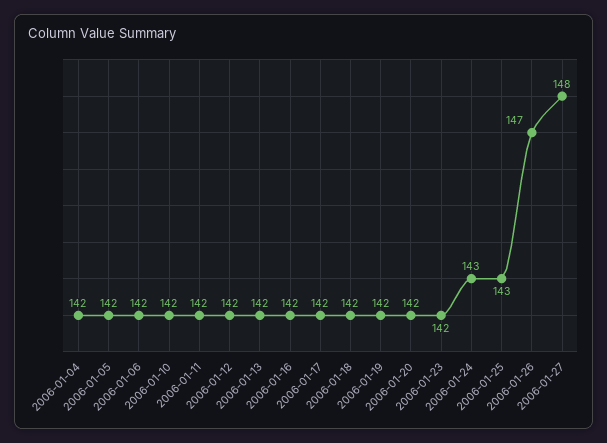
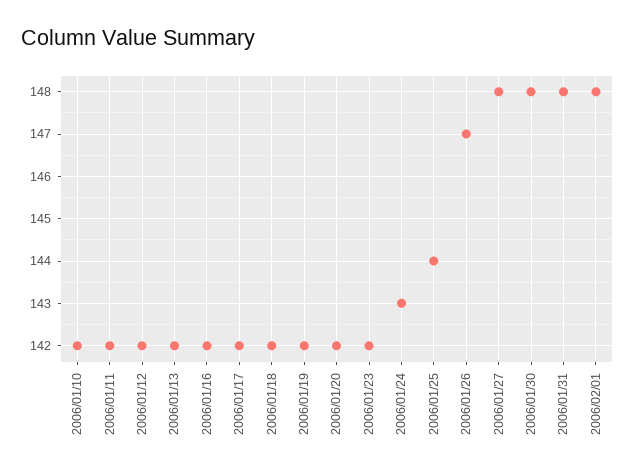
2006-01-04: 142 -> none
2006-01-05: 142 -> none
2006-01-06: 142 -> none
2006-01-25: 143 -> 144
2006/01/30: none -> 148
2006/01/31: none -> 148
2006/02/01: none -> 148

